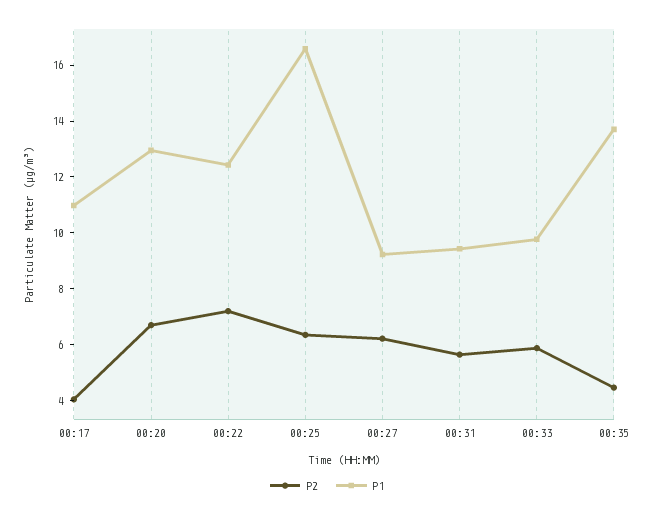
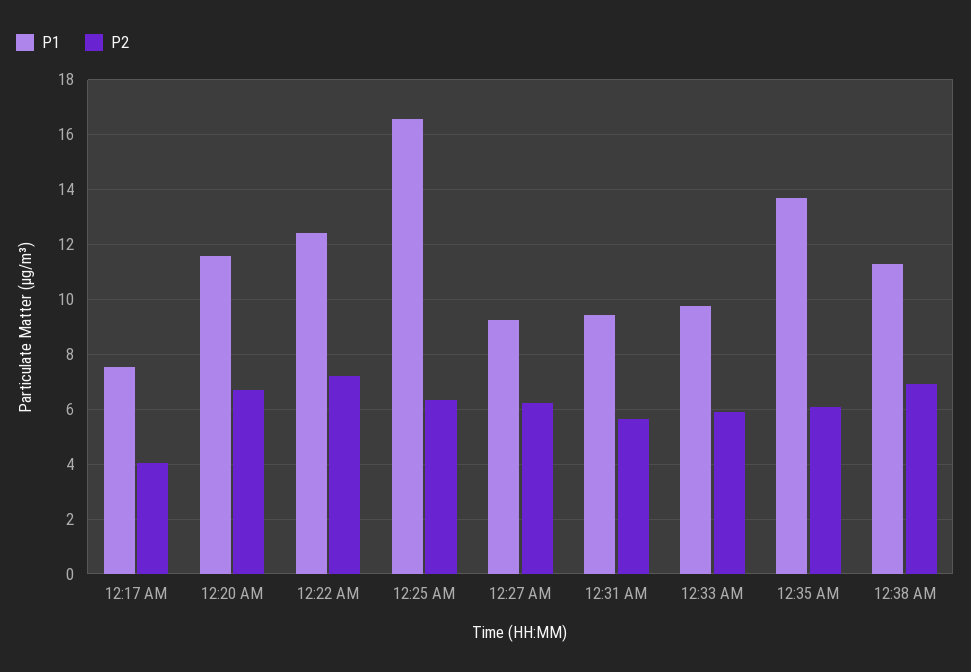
P1, 00:17: 11 -> 7.5
P1, 00:20: 13 -> 11.5
P2, 00:35: 4.5 -> 6
P1, 12:38 AM: none -> 11.25
P2, 12:38 AM: none -> 7

